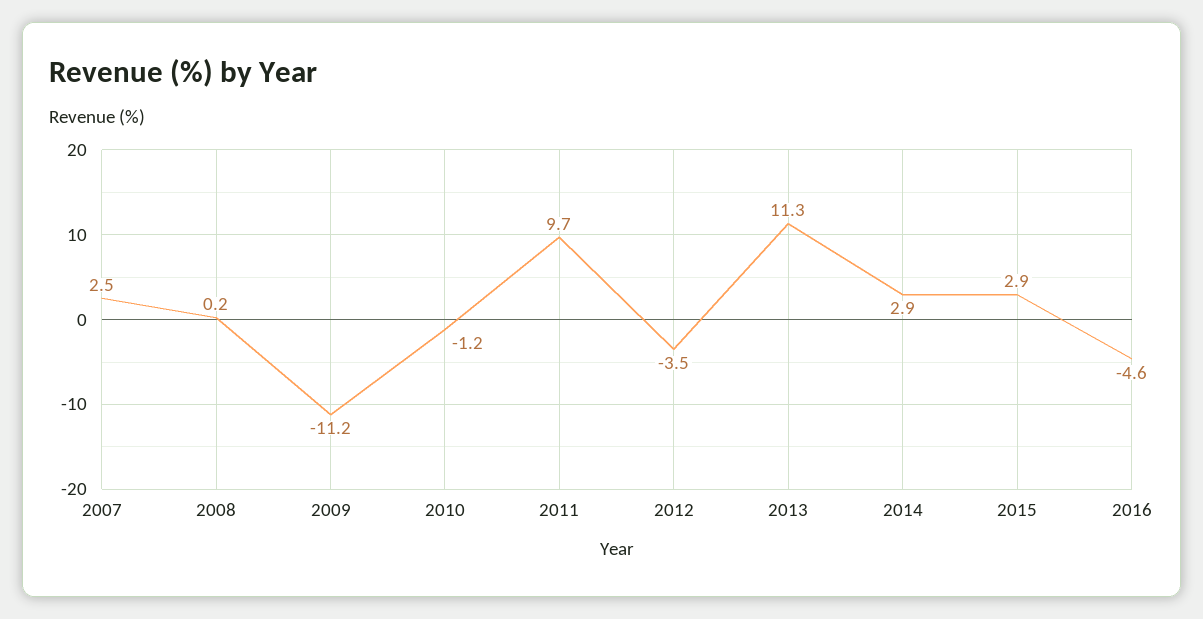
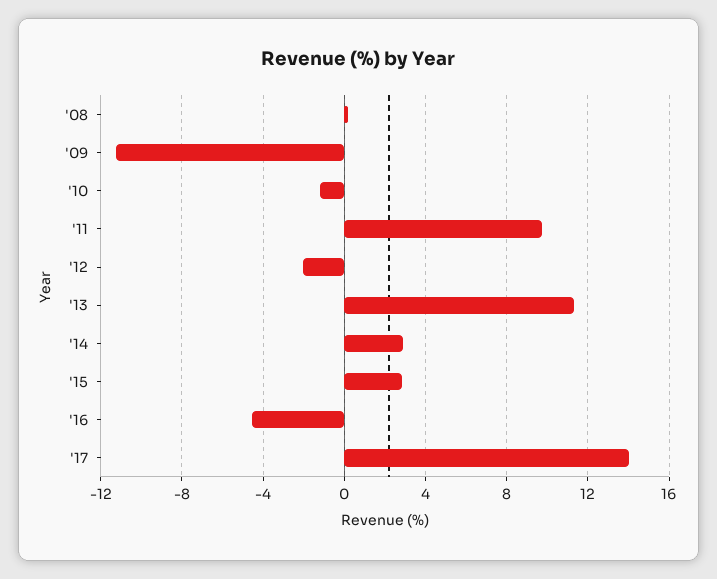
2007: 2.5 -> none
2012: -3.5 -> -2
'17: none -> 14

